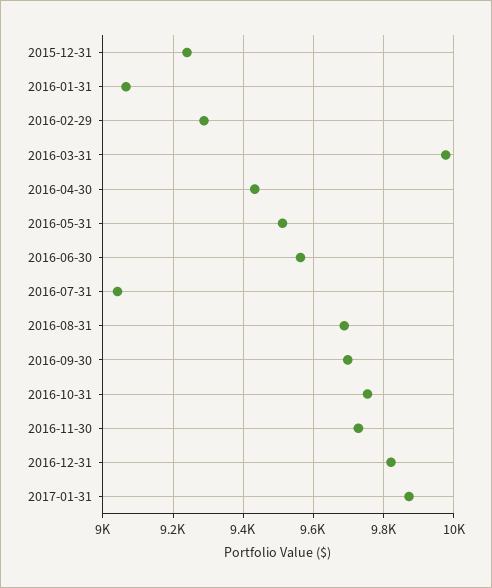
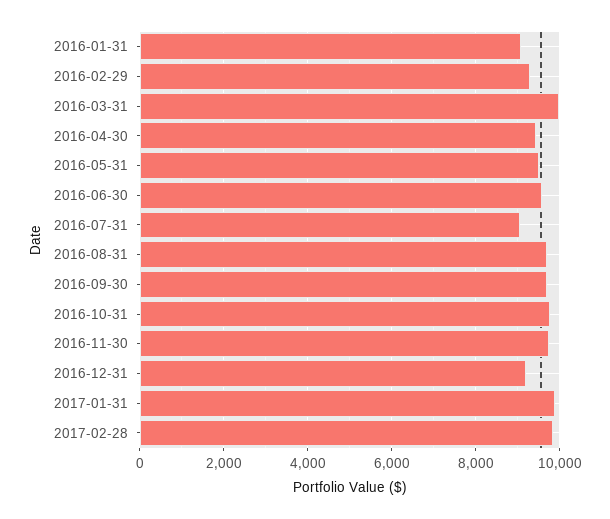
2015-12-31: 9240 -> none
2016-12-31: 9820 -> 9200
2017-02-28: none -> 9800

